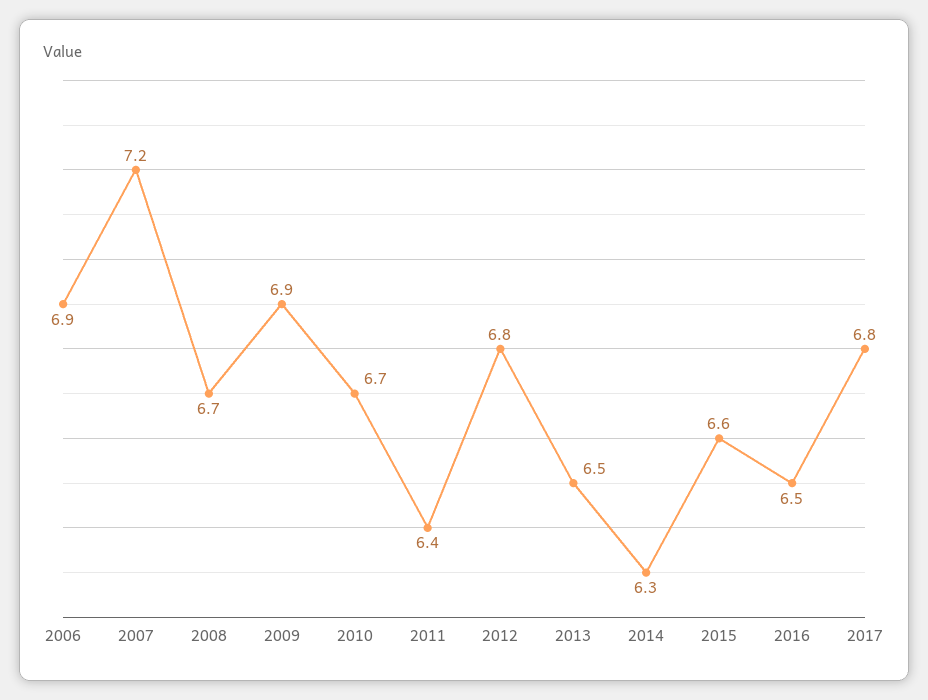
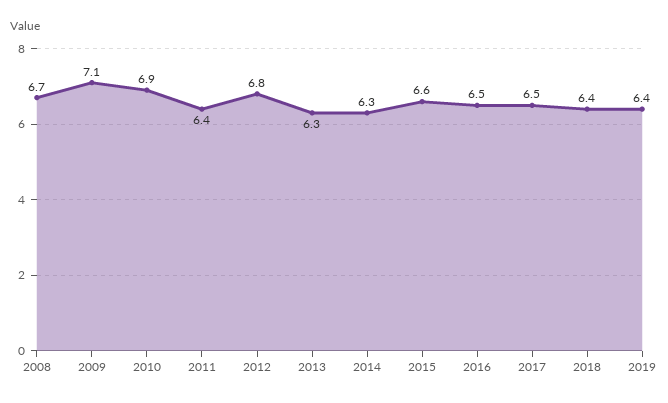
2006: 6.9 -> none
2007: 7.2 -> none
2009: 6.9 -> 7.1
2010: 6.7 -> 6.9
2013: 6.5 -> 6.3
2017: 6.8 -> 6.5
2018: none -> 6.4
2019: none -> 6.4

